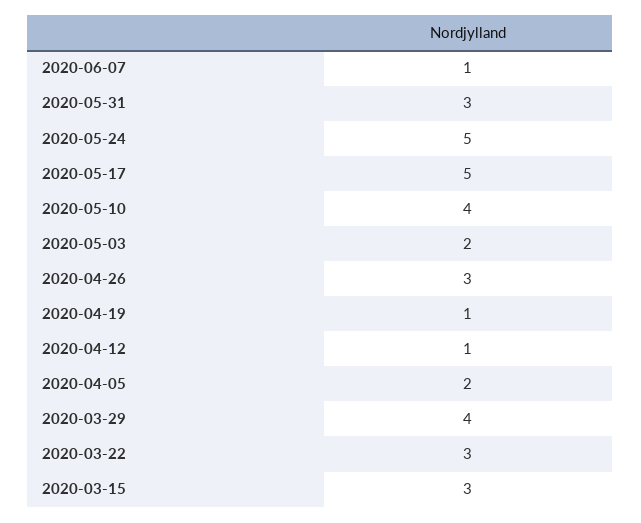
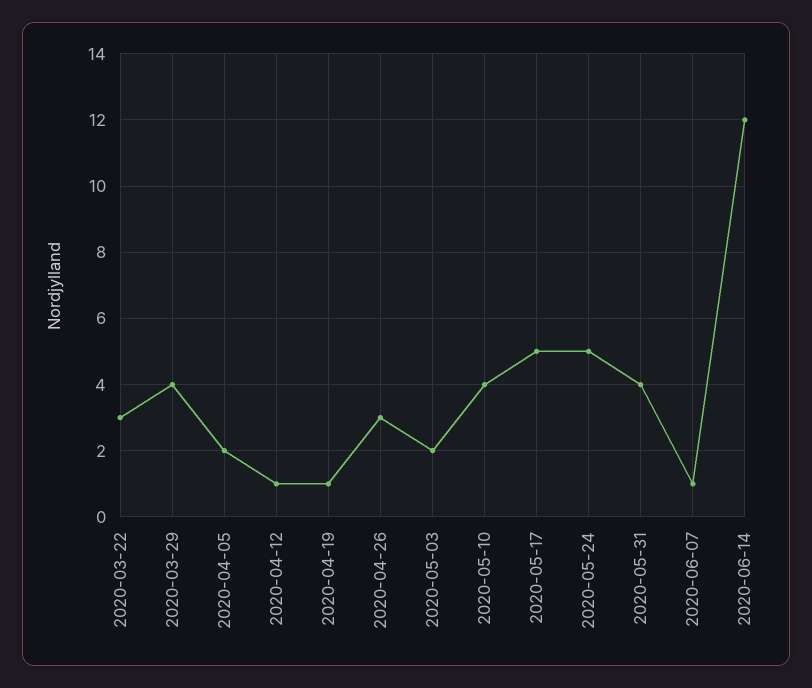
2020-05-31: 3 -> 4
2020-03-15: 3 -> none
2020-06-14: none -> 12

